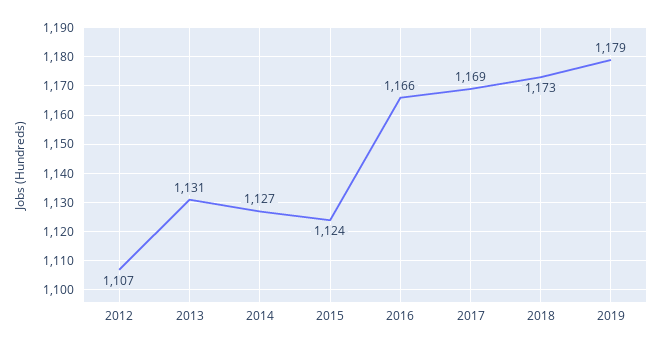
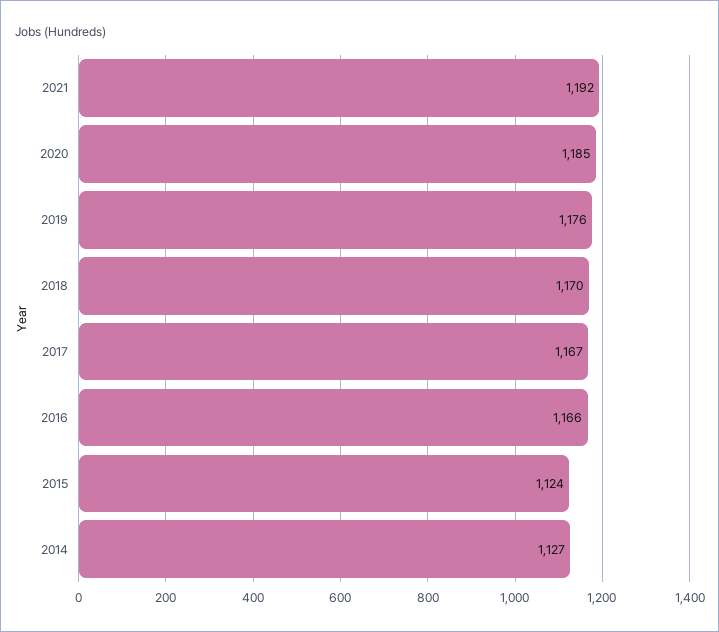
2012: 1107 -> none
2013: 1131 -> none
2017: 1169 -> 1167
2018: 1173 -> 1170
2019: 1179 -> 1176
2021: none -> 1192
2020: none -> 1185

